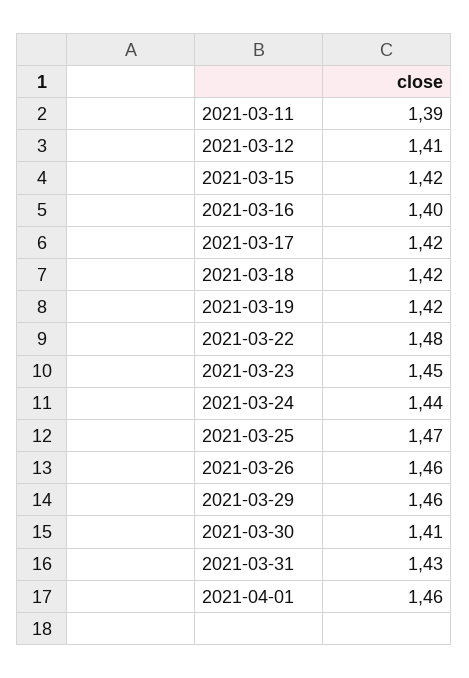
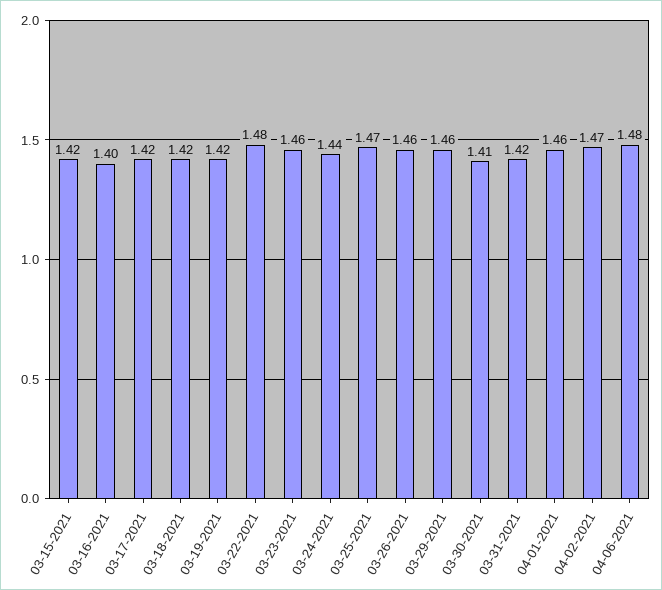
2021-03-11: 1.39 -> none
2021-03-12: 1.41 -> none
2021-03-23: 1.45 -> 1.46
2021-03-31: 1.43 -> 1.42
04-02-2021: none -> 1.47
04-06-2021: none -> 1.48

